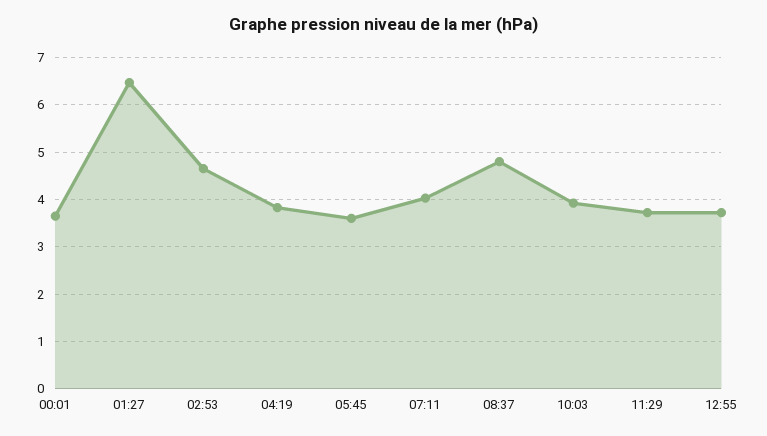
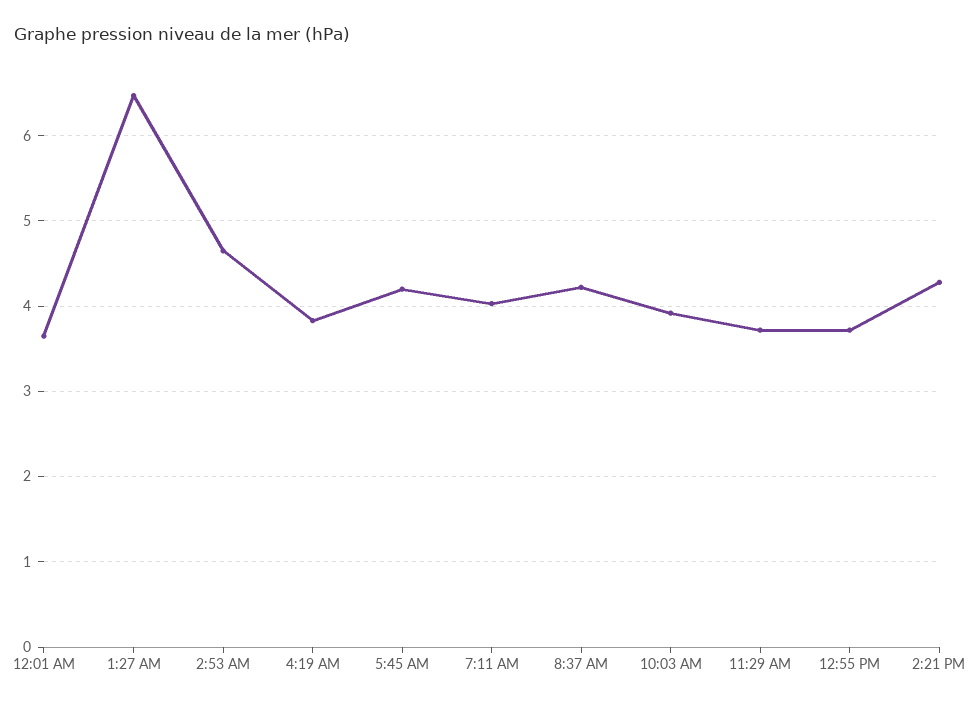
05:45: 3.6 -> 4.2
08:37: 4.8 -> 4.2
2:21 PM: none -> 4.3

